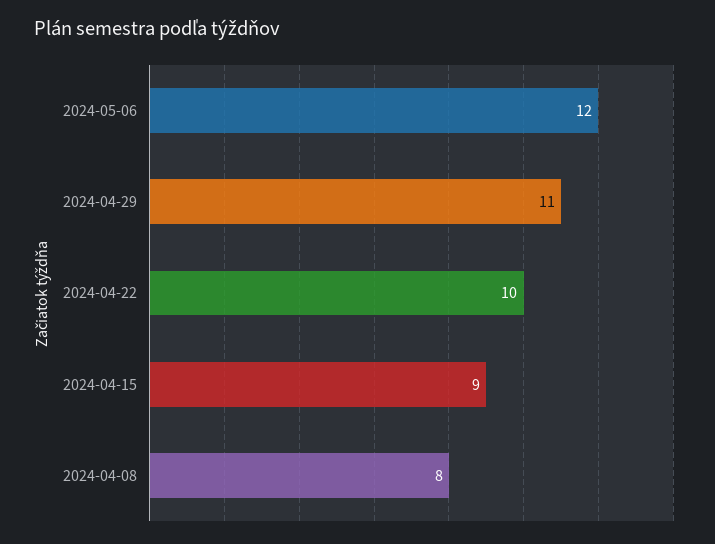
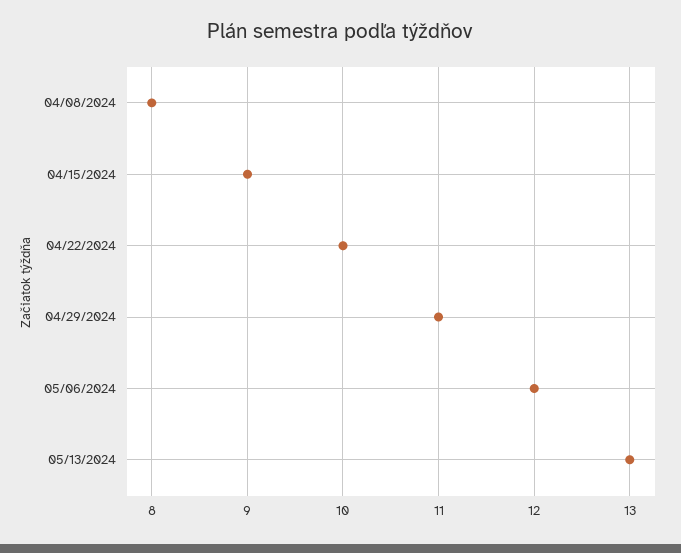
05/13/2024: none -> 13

